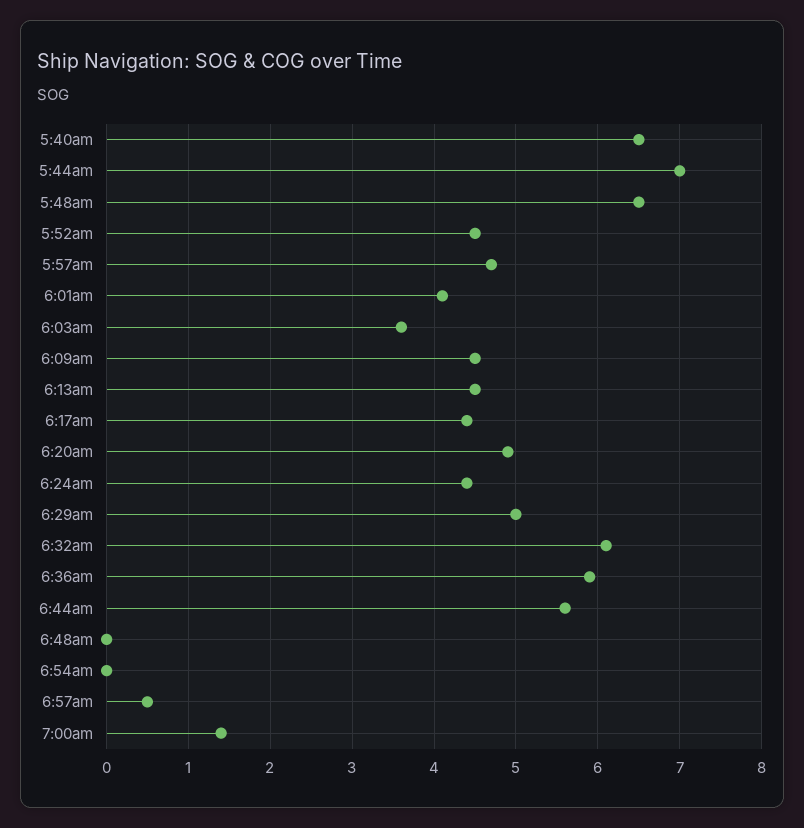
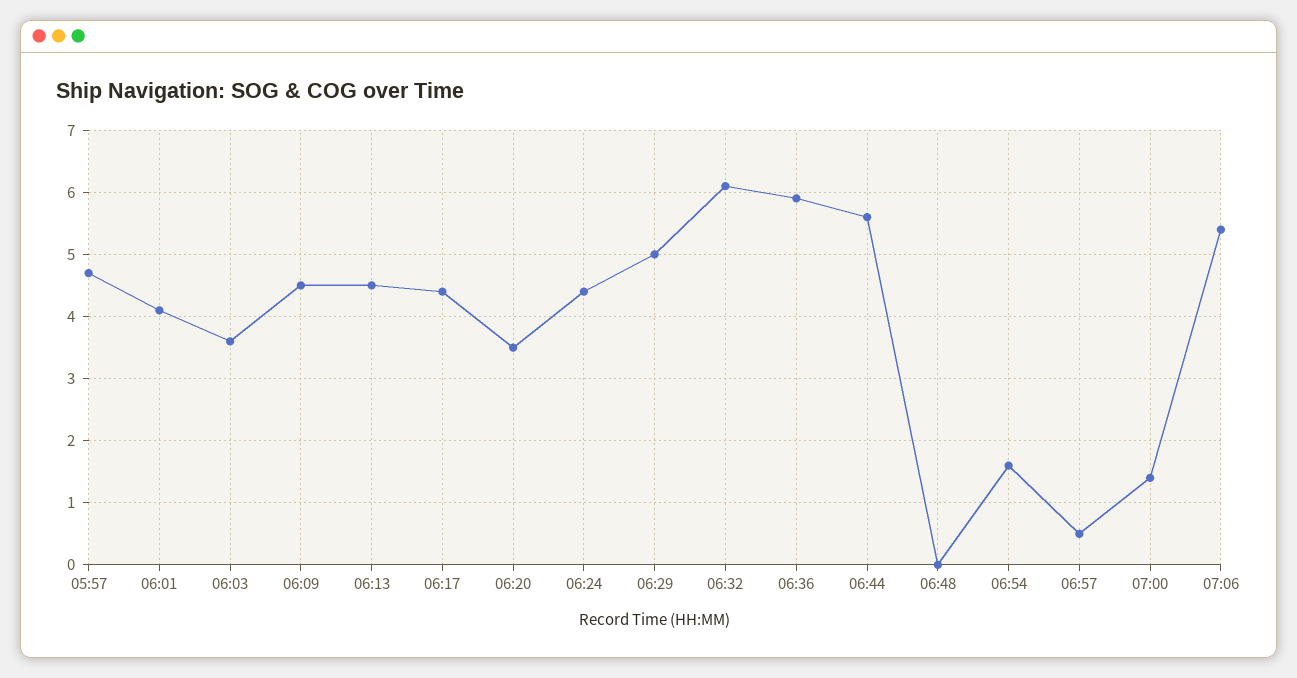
5:40am: 6.5 -> none
5:44am: 7 -> none
5:48am: 6.5 -> none
5:52am: 4.5 -> none
6:20am: 4.9 -> 3.5
6:54am: 0 -> 1.6
07:06: none -> 5.4

